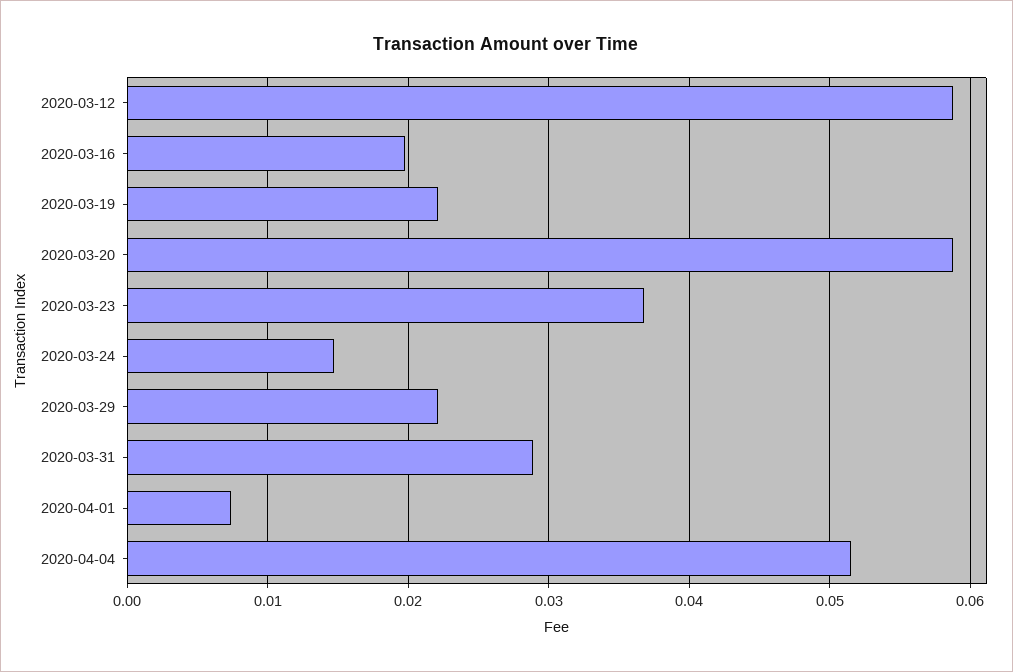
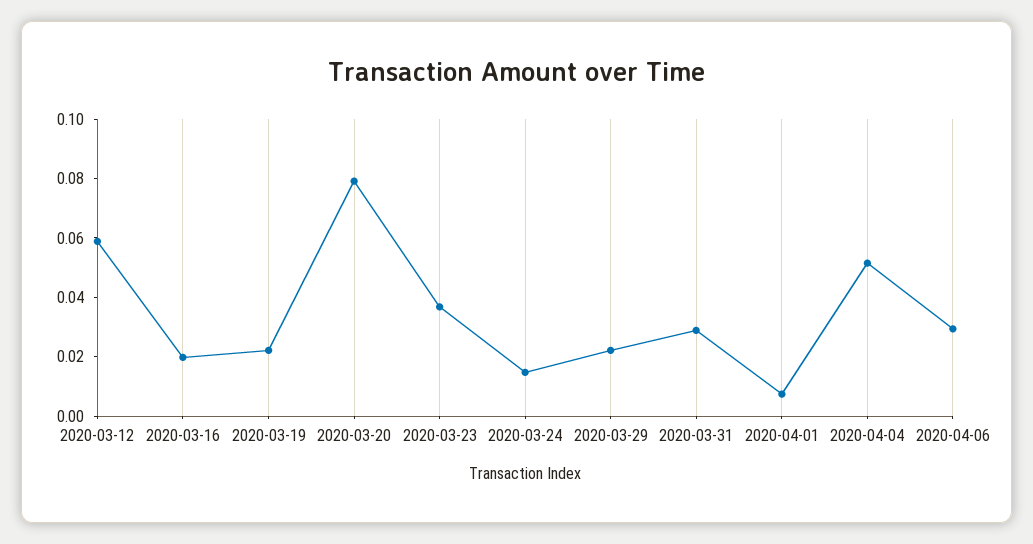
2020-03-20: 0.059 -> 0.08
2020-04-06: none -> 0.03

